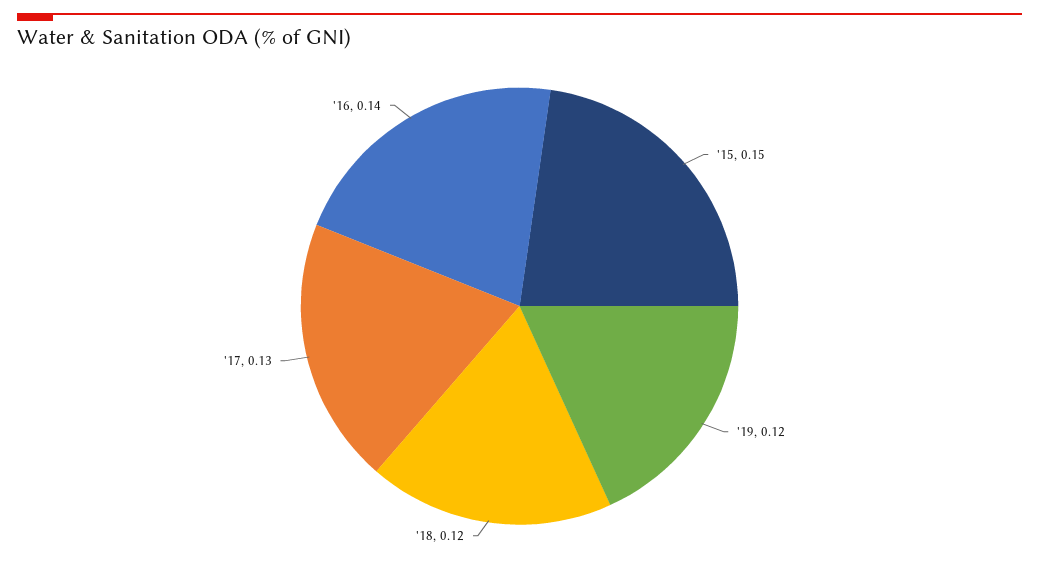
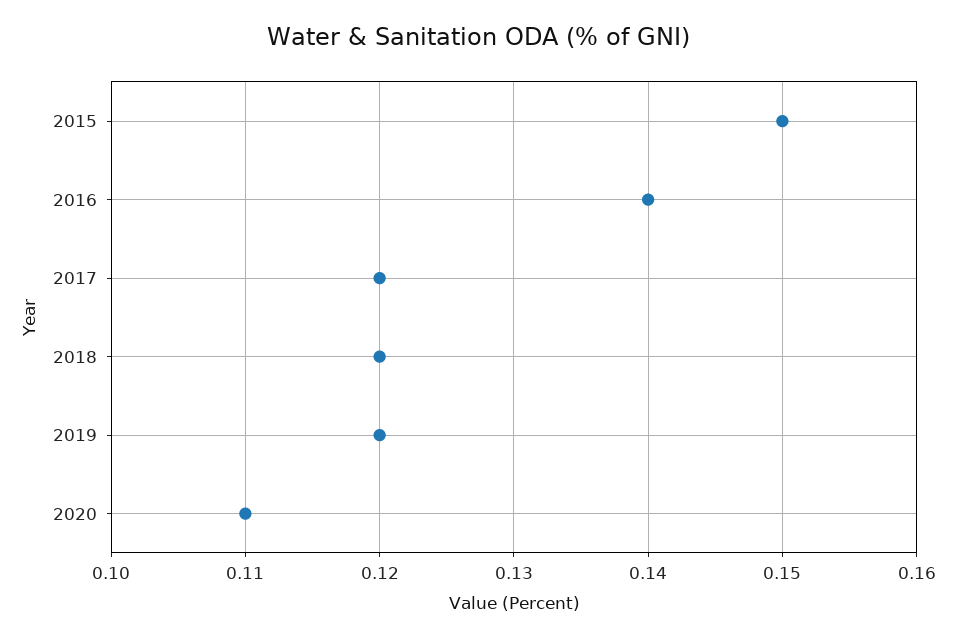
'17: 0.13 -> 0.12
2020: none -> 0.11

